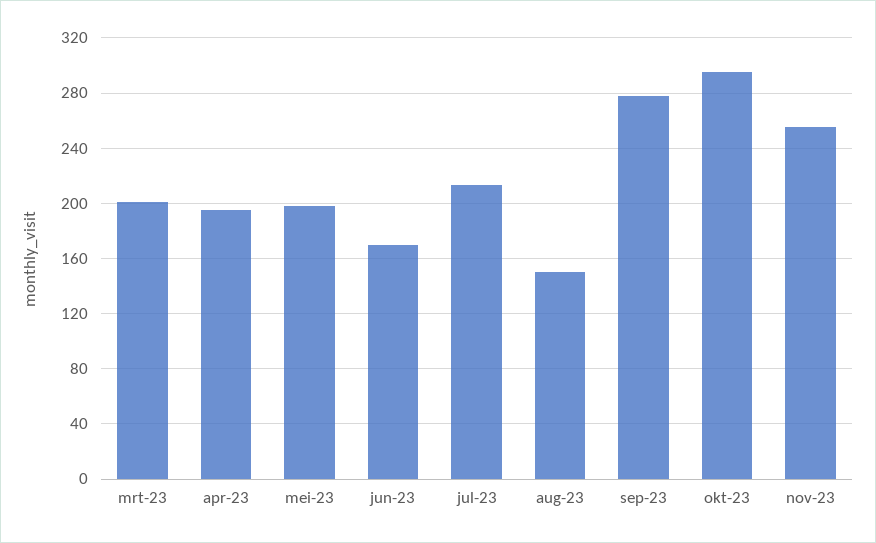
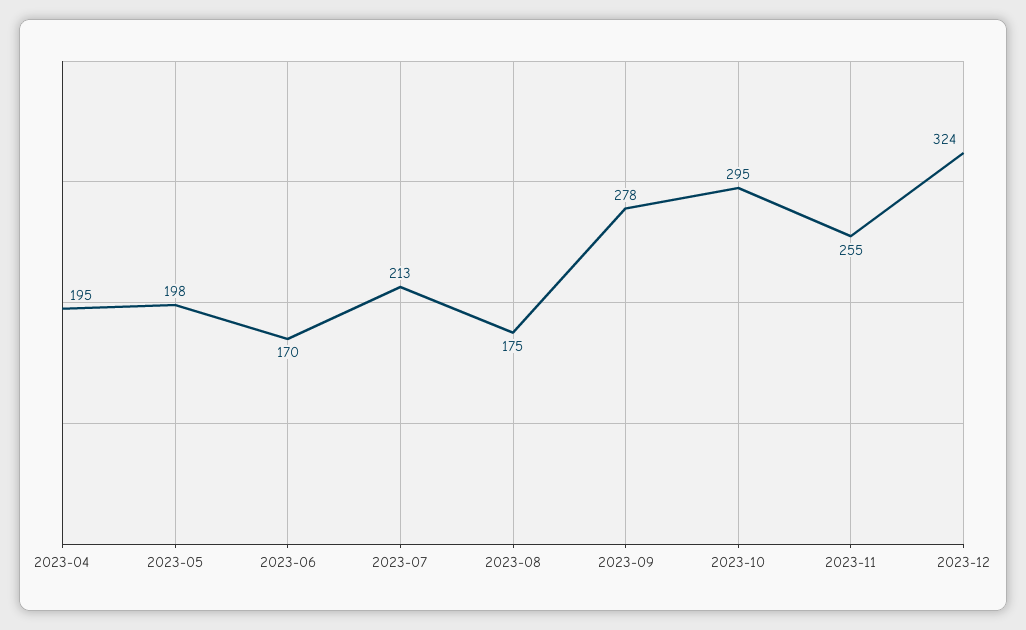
mrt-23: 200 -> none
aug-23: 150 -> 175
2023-12: none -> 324

